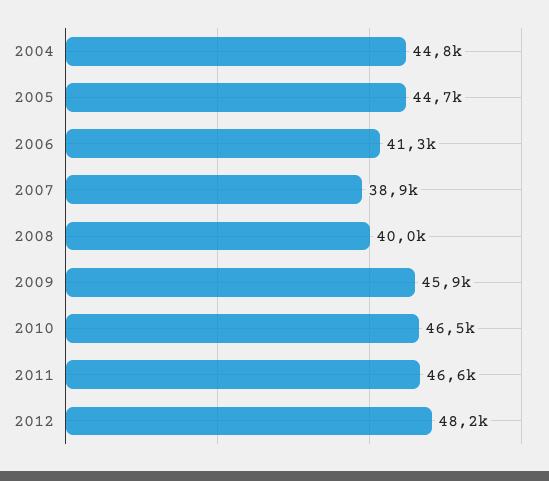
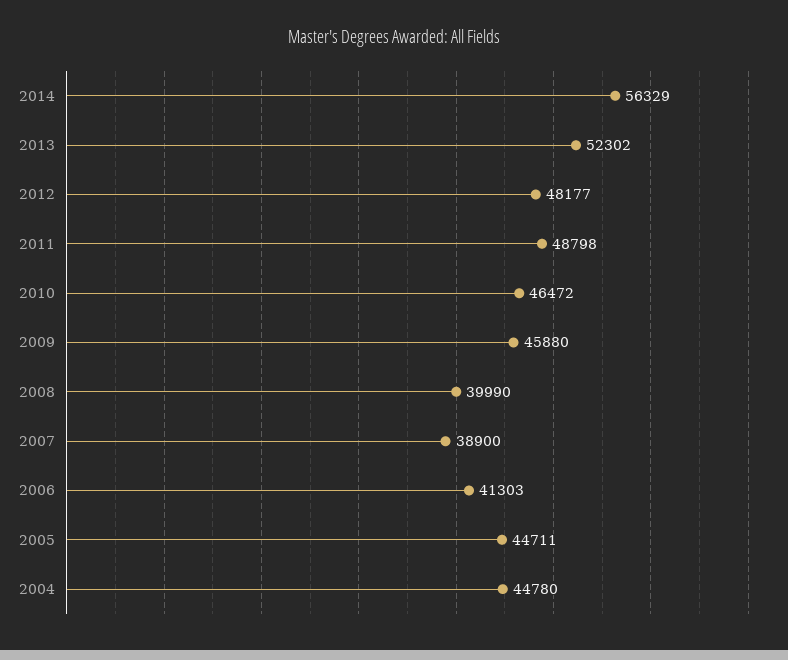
2011: 46600 -> 48798
2014: none -> 56329
2013: none -> 52302

